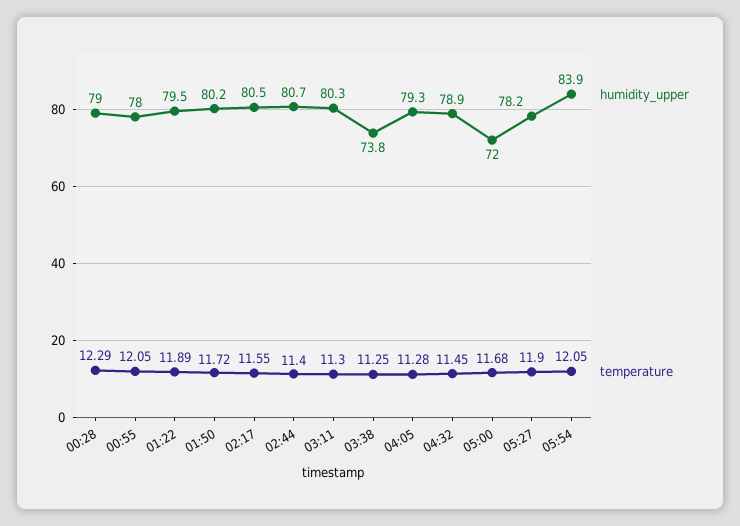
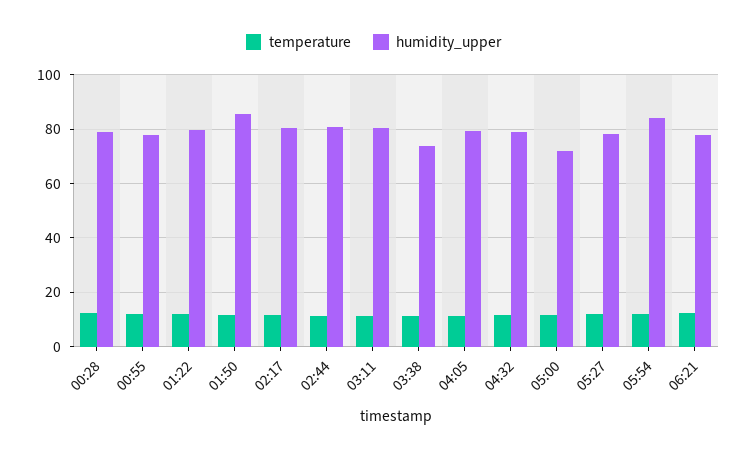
humidity_upper, 01:50: 80.2 -> 85
temperature, 06:21: none -> 12.5
humidity_upper, 06:21: none -> 77.5

